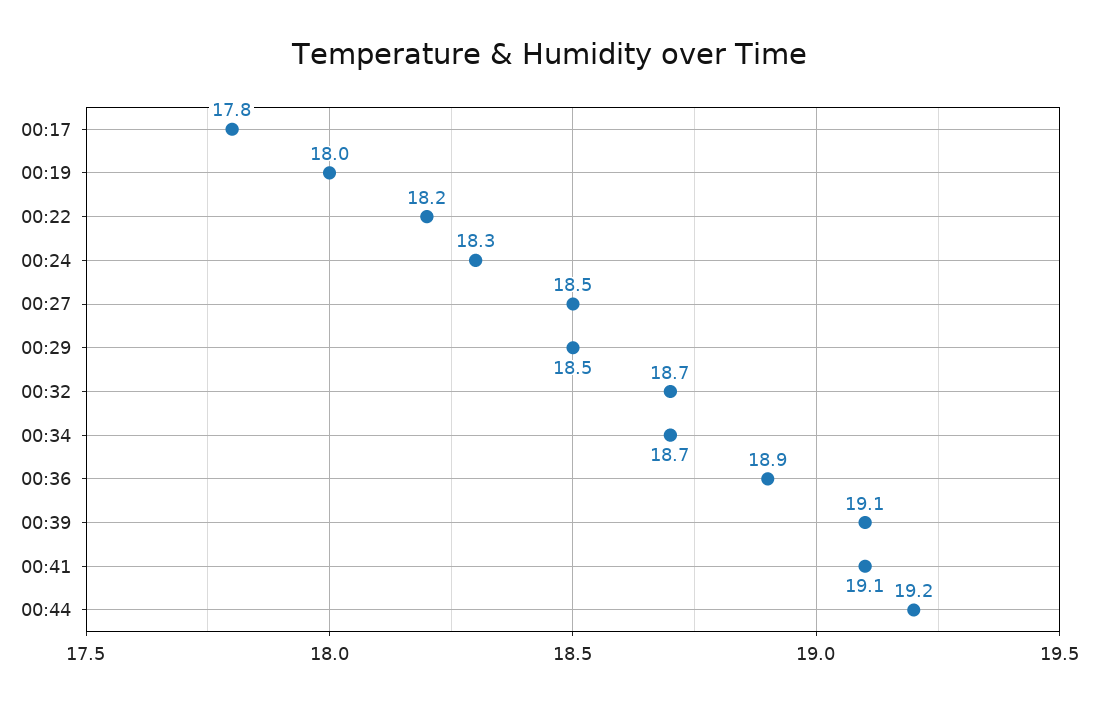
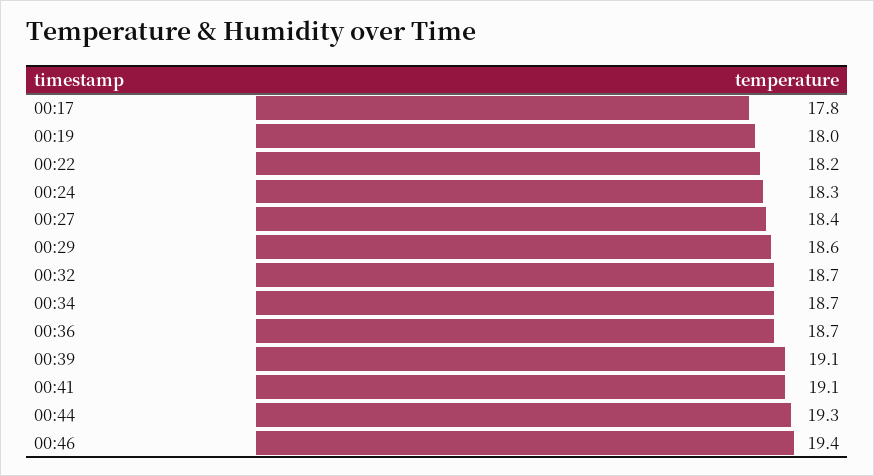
00:27: 18.5 -> 18.4
00:29: 18.5 -> 18.6
00:36: 18.9 -> 18.7
00:44: 19.2 -> 19.3
00:46: none -> 19.4

